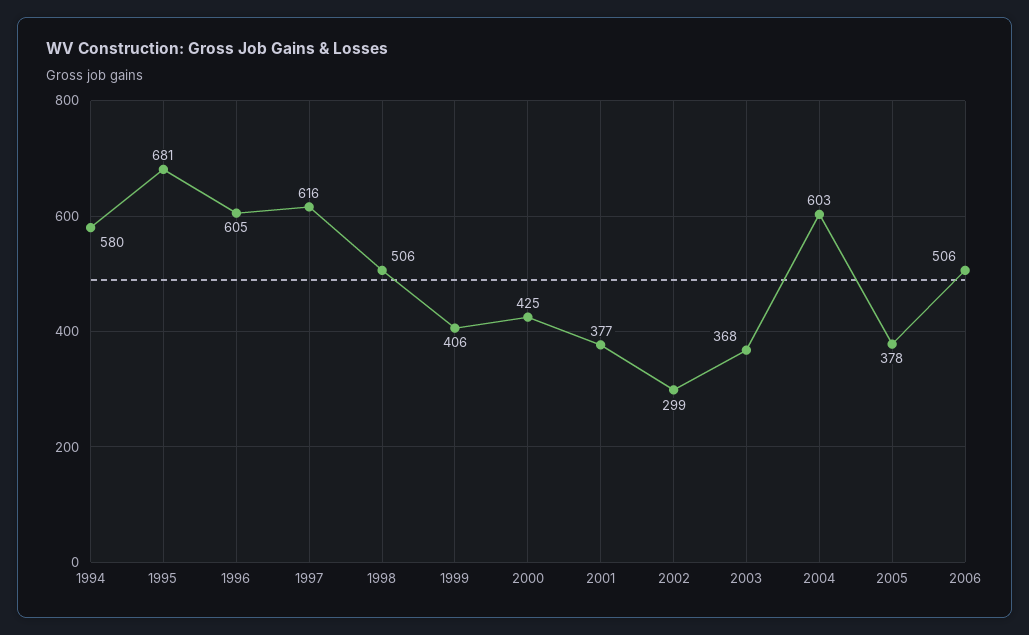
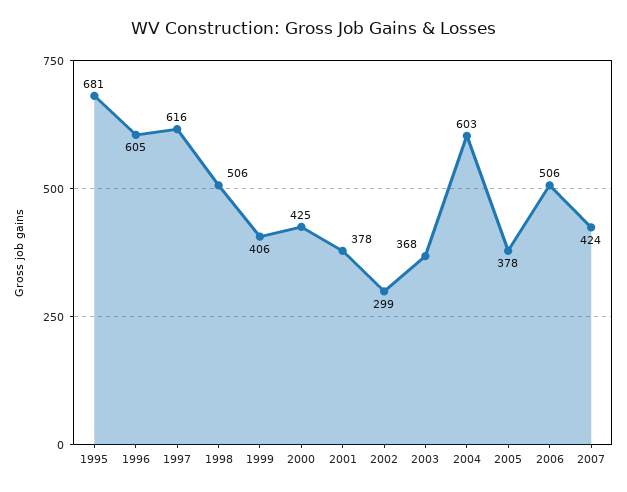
1994: 580 -> none
2001: 377 -> 378
2007: none -> 424

